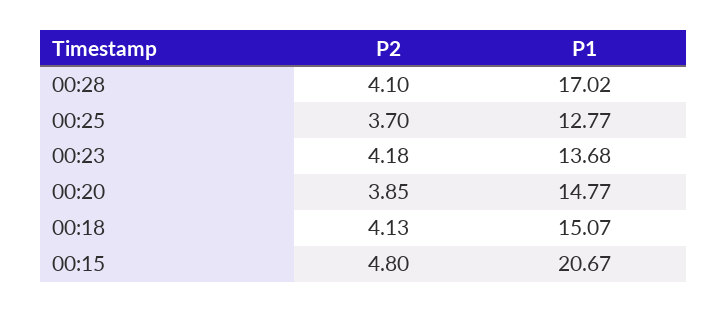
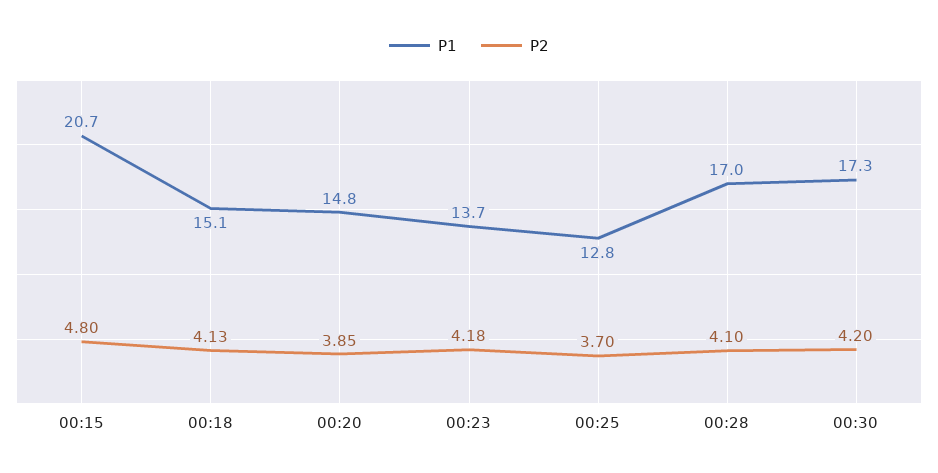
P1, 00:30: none -> 17.3
P2, 00:30: none -> 4.2

